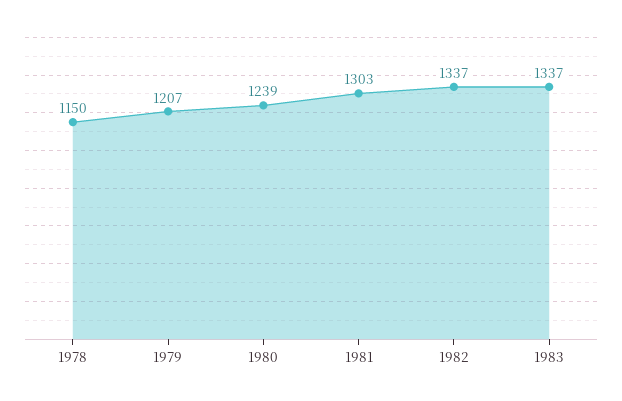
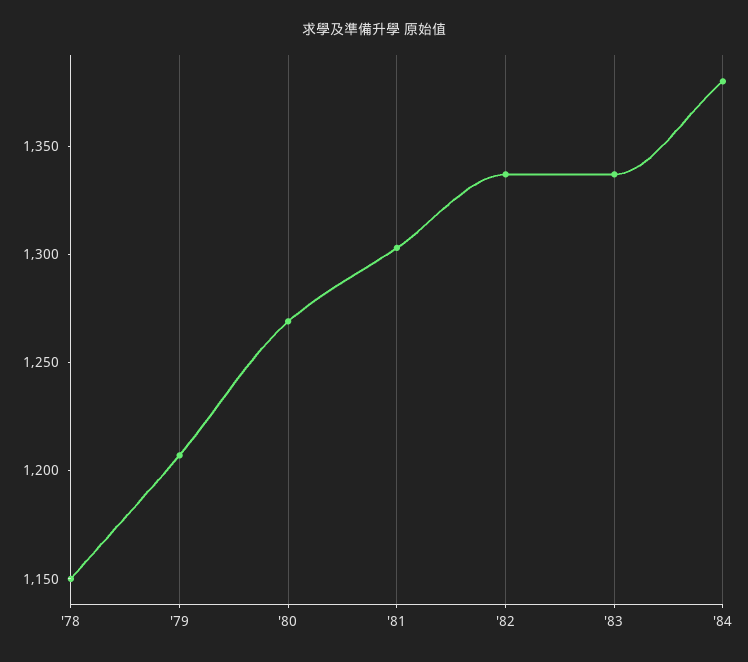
1980: 1239 -> 1270
'84: none -> 1380

